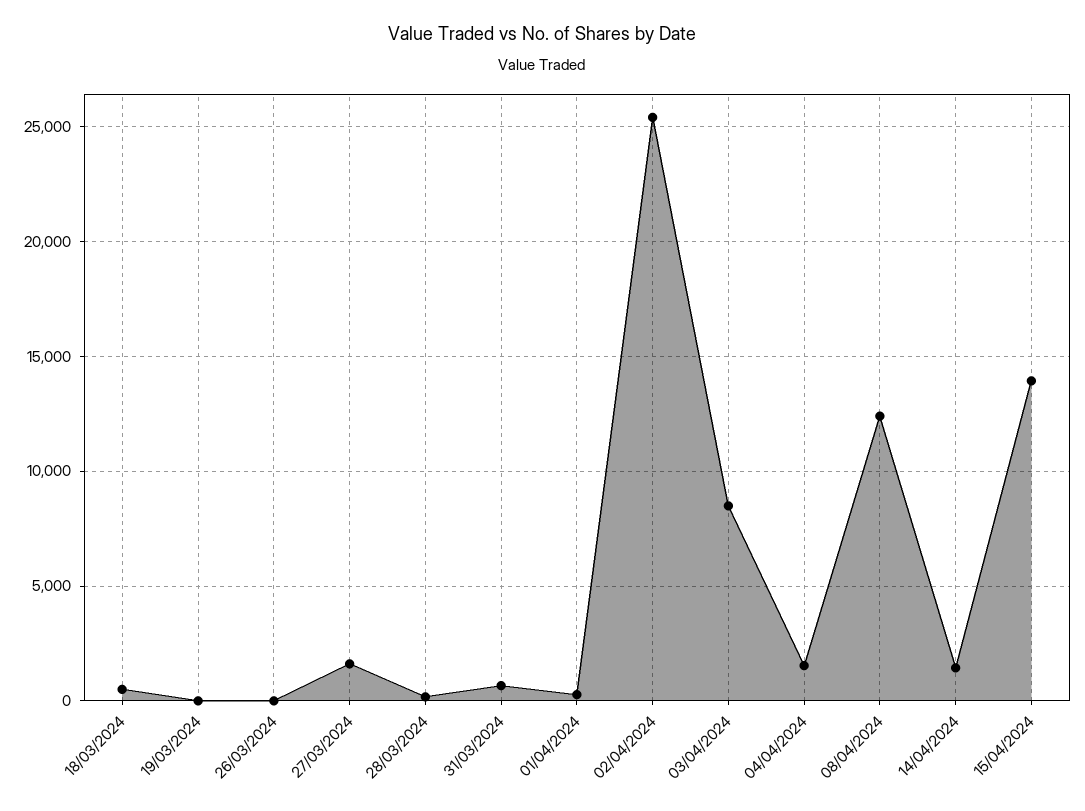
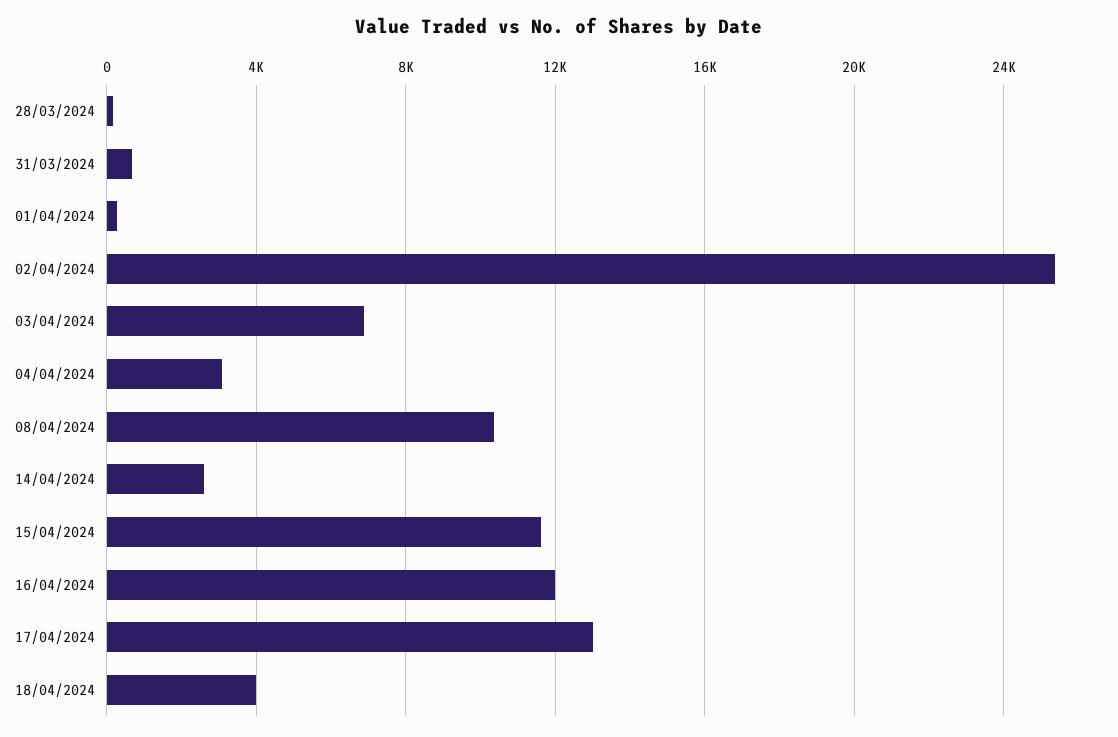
18/03/2024: 500 -> none
19/03/2024: 0 -> none
26/03/2024: 0 -> none
27/03/2024: 1500 -> none
03/04/2024: 8500 -> 7000
04/04/2024: 1500 -> 3000
08/04/2024: 12500 -> 10500
14/04/2024: 1500 -> 2500
15/04/2024: 14000 -> 11500
16/04/2024: none -> 12000
17/04/2024: none -> 13000
18/04/2024: none -> 4000

